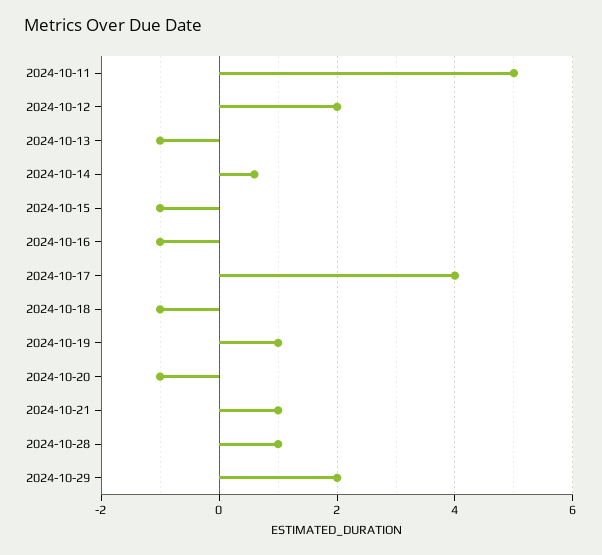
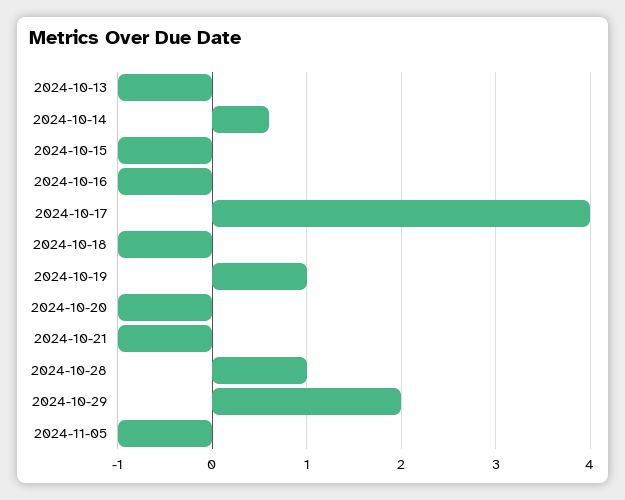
2024-10-11: 5 -> none
2024-10-12: 2 -> none
2024-10-21: 1 -> -1
2024-11-05: none -> -1

